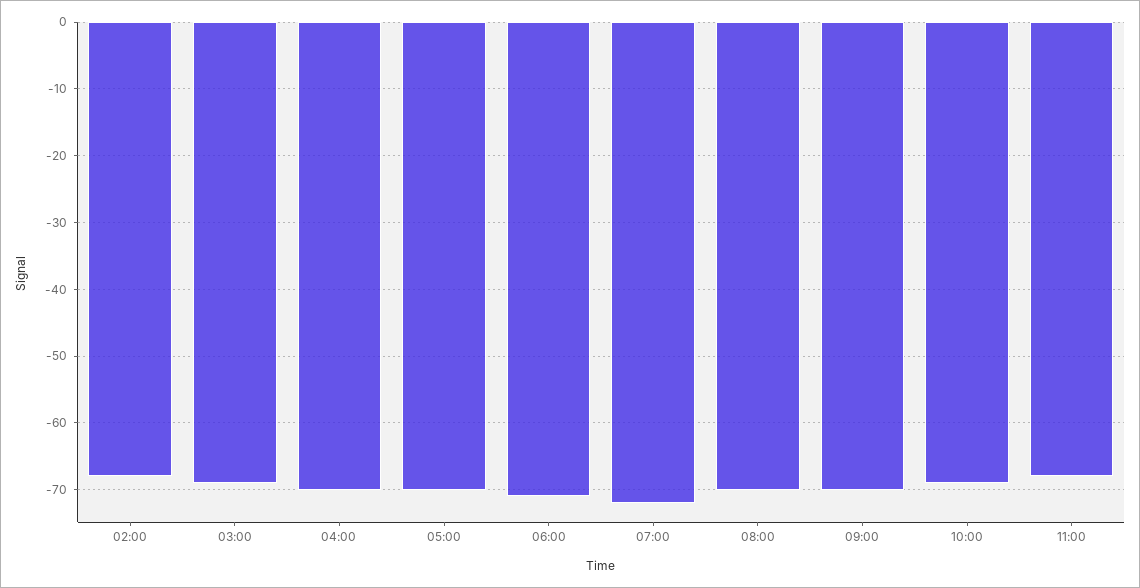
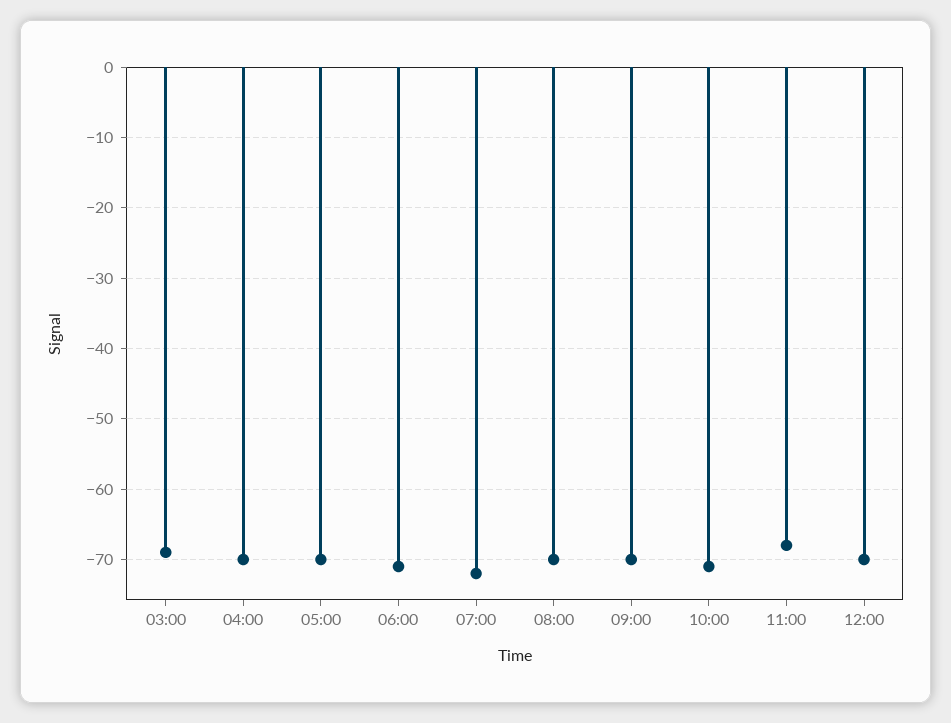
02:00: -68 -> none
10:00: -69 -> -71
12:00: none -> -70

